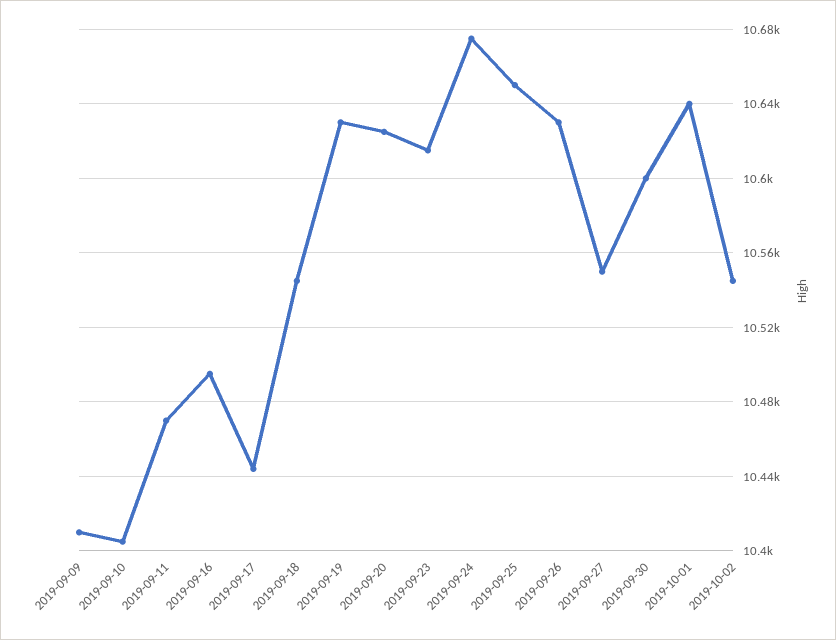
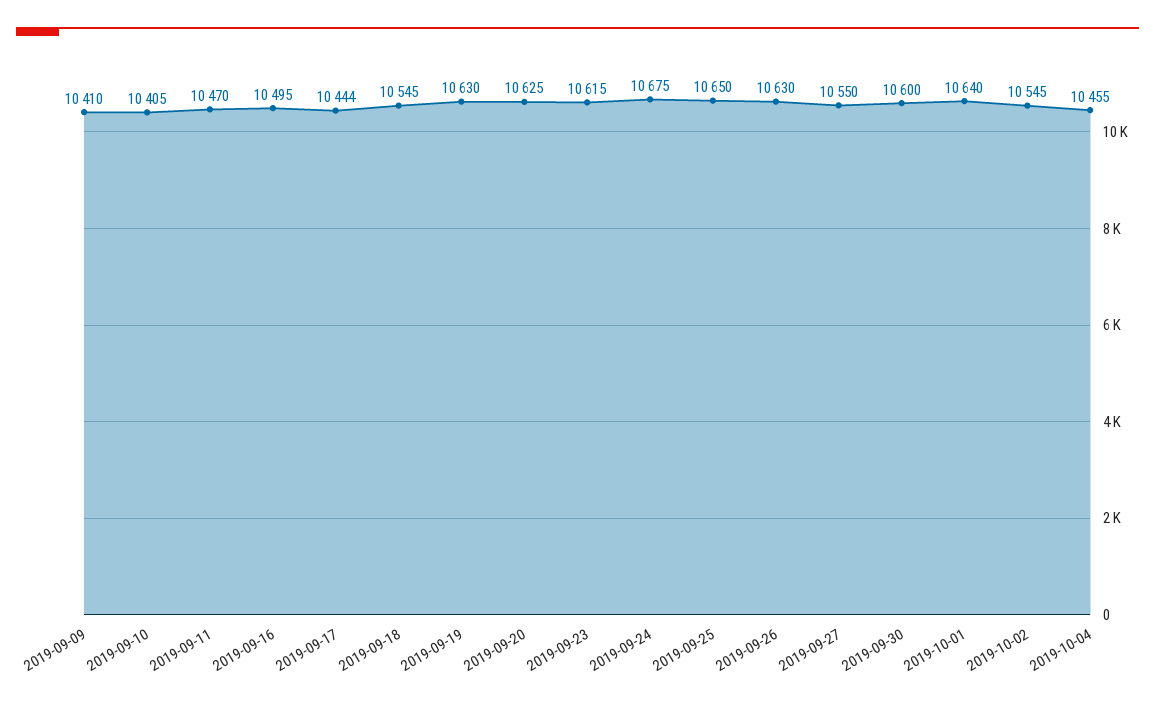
2019-10-04: none -> 10455

